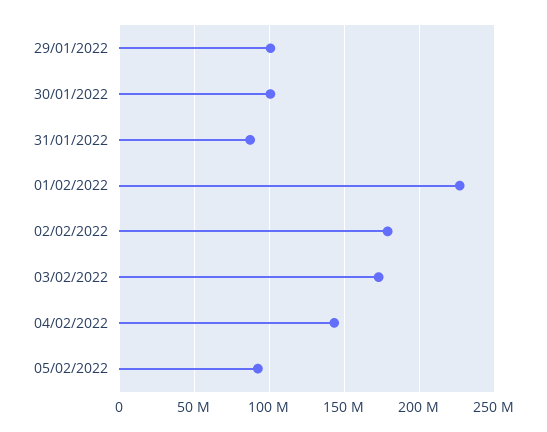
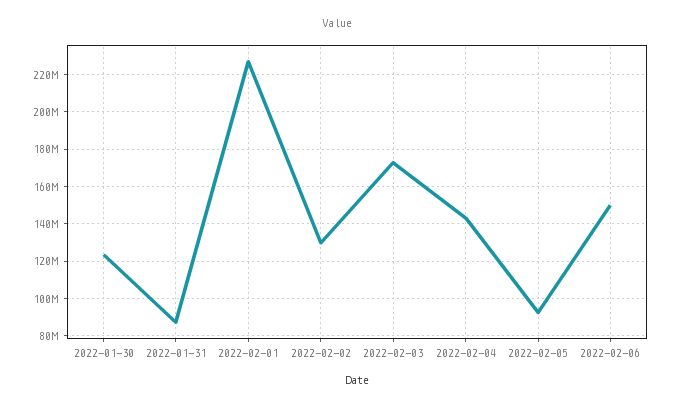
29/01/2022: 100000000 -> none
30/01/2022: 100000000 -> 125000000
02/02/2022: 180000000 -> 130000000
2022-02-06: none -> 150000000

